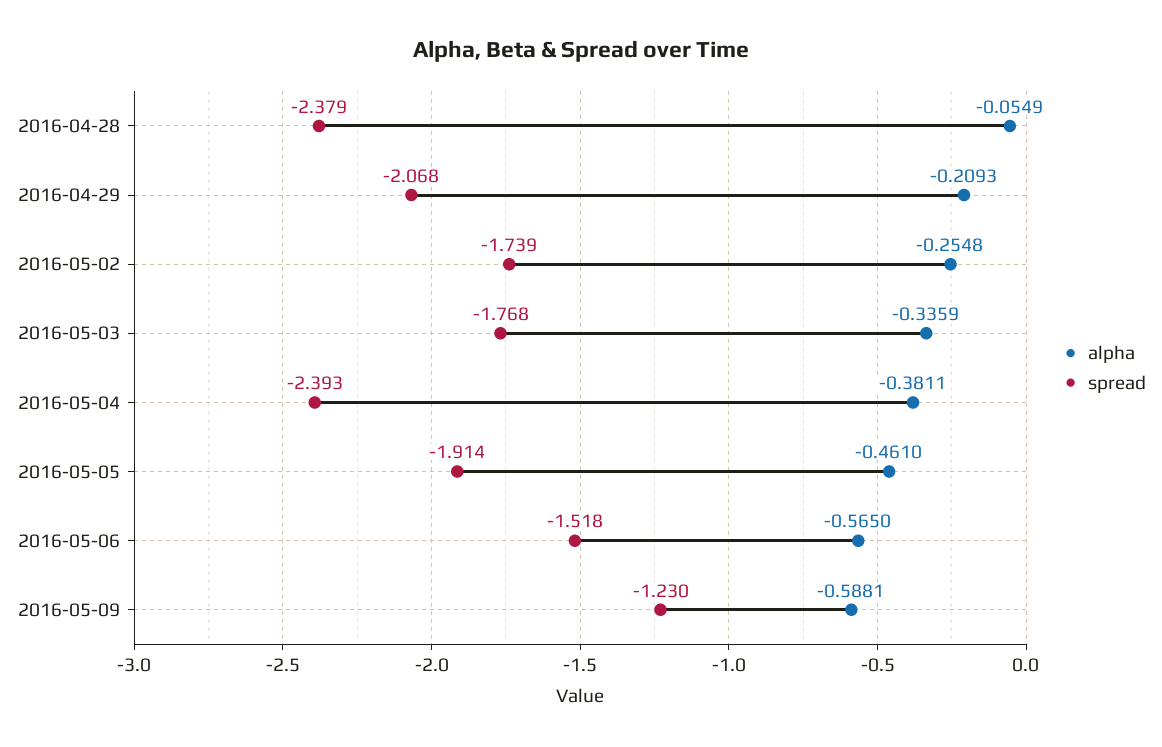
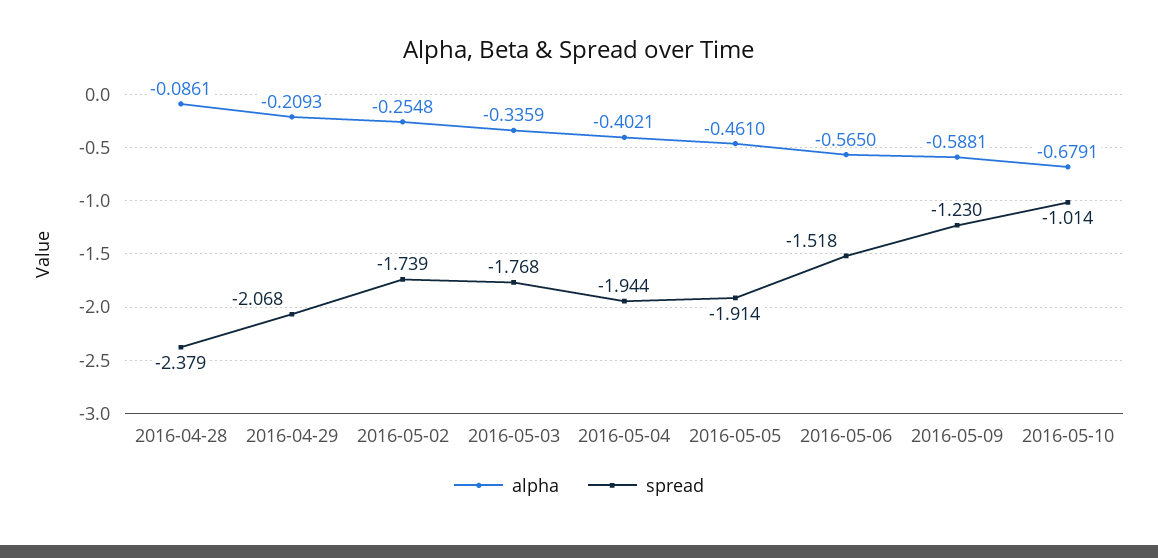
alpha, 2016-04-28: -0.0549 -> -0.0861
alpha, 2016-05-04: -0.3811 -> -0.4021
spread, 2016-05-04: -2.393 -> -1.944
alpha, 2016-05-10: none -> -0.6791
spread, 2016-05-10: none -> -1.014

